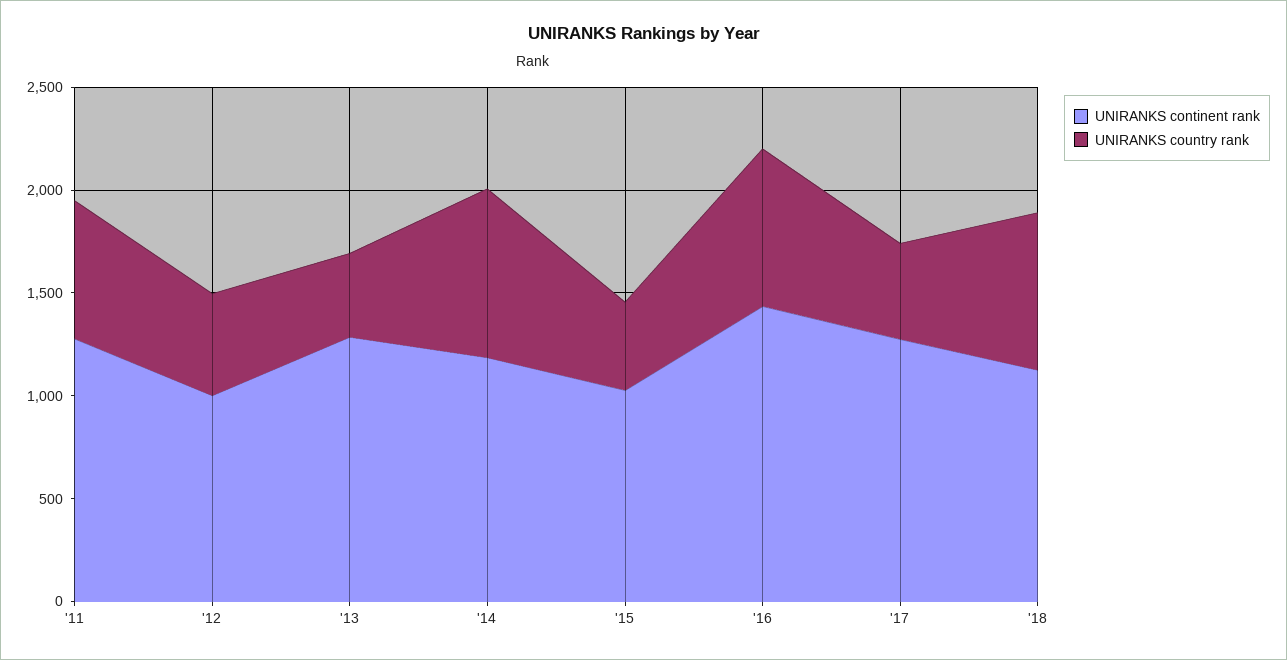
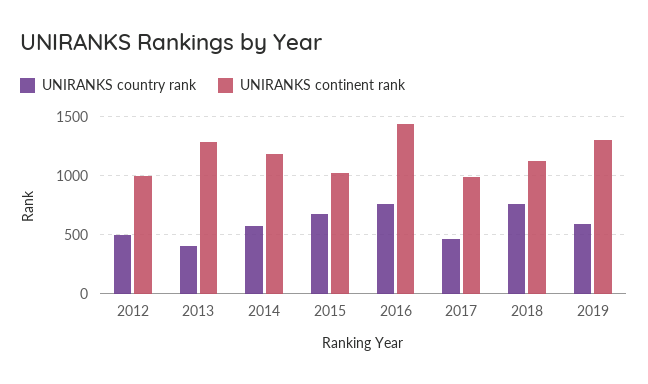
UNIRANKS continent rank, '11: 1300 -> none
UNIRANKS country rank, '11: 700 -> none
UNIRANKS country rank, '14: 800 -> 600
UNIRANKS country rank, '15: 400 -> 700
UNIRANKS continent rank, '17: 1300 -> 1000
UNIRANKS country rank, 2019: none -> 600
UNIRANKS continent rank, 2019: none -> 1300

